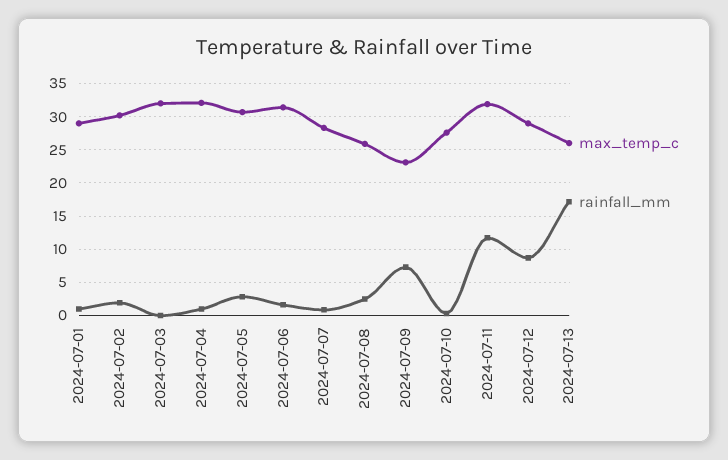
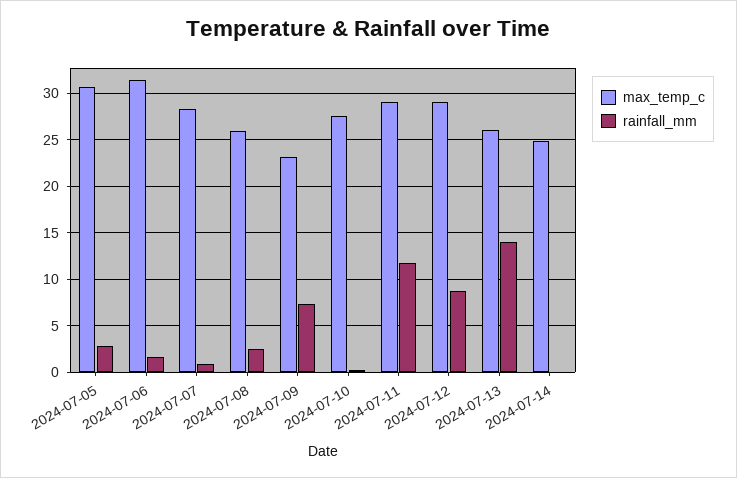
max_temp_c, 2024-07-01: 29 -> none
rainfall_mm, 2024-07-01: 1 -> none
max_temp_c, 2024-07-02: 30 -> none
rainfall_mm, 2024-07-02: 2 -> none
max_temp_c, 2024-07-03: 32 -> none
rainfall_mm, 2024-07-03: 0 -> none
max_temp_c, 2024-07-04: 32 -> none
rainfall_mm, 2024-07-04: 1 -> none
max_temp_c, 2024-07-11: 32 -> 29
rainfall_mm, 2024-07-13: 17 -> 14
max_temp_c, 2024-07-14: none -> 25
rainfall_mm, 2024-07-14: none -> 0

